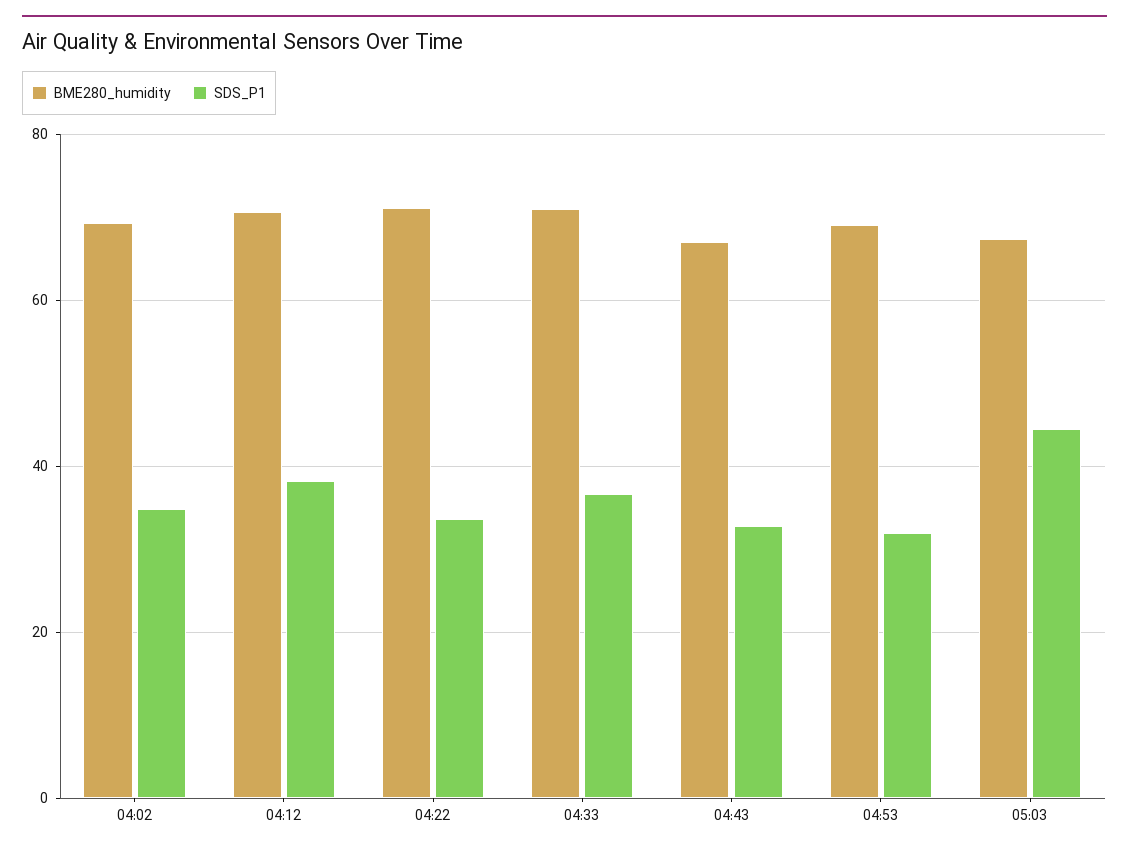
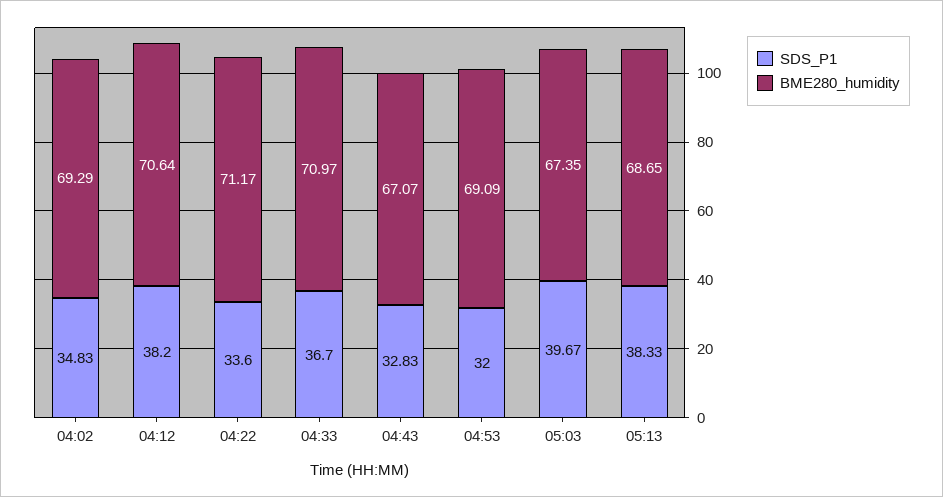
SDS_P1, 05:03: 44 -> 39.67
SDS_P1, 05:13: none -> 38.33
BME280_humidity, 05:13: none -> 68.65

